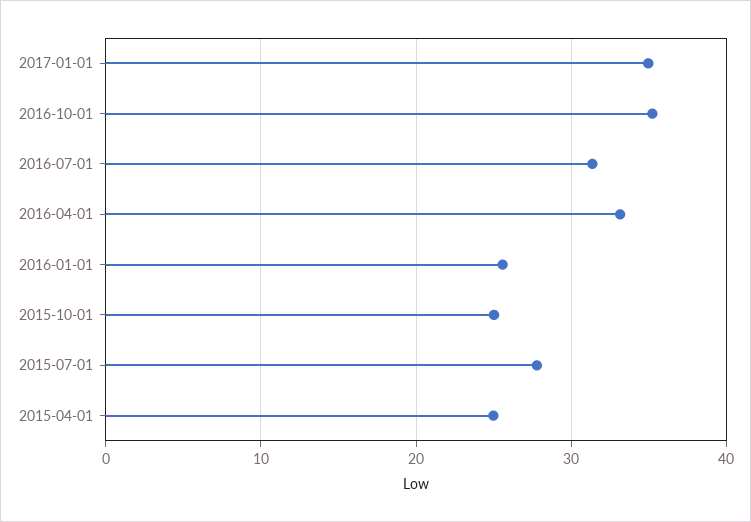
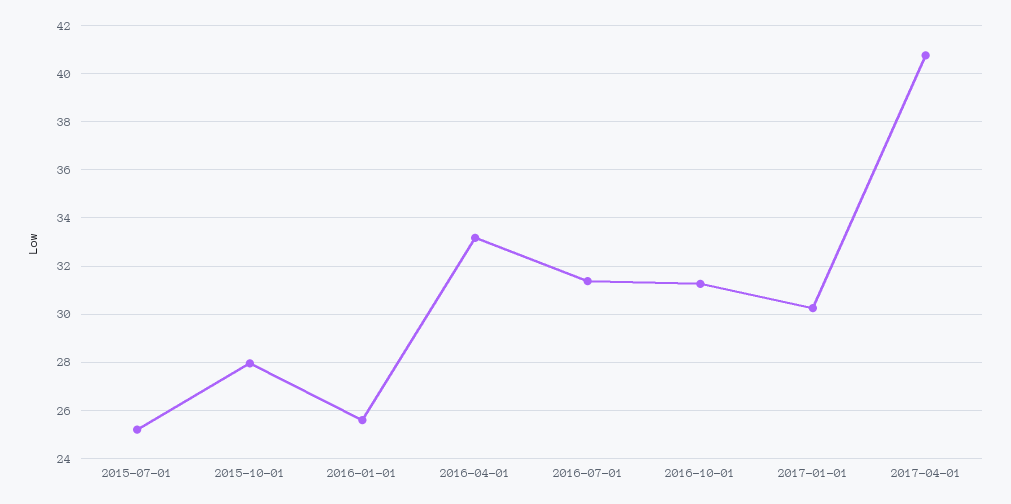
2017-01-01: 35 -> 30.25
2016-10-01: 35 -> 31.25
2015-10-01: 25 -> 28
2015-07-01: 28 -> 25.25
2015-04-01: 25 -> none
2017-04-01: none -> 40.75

